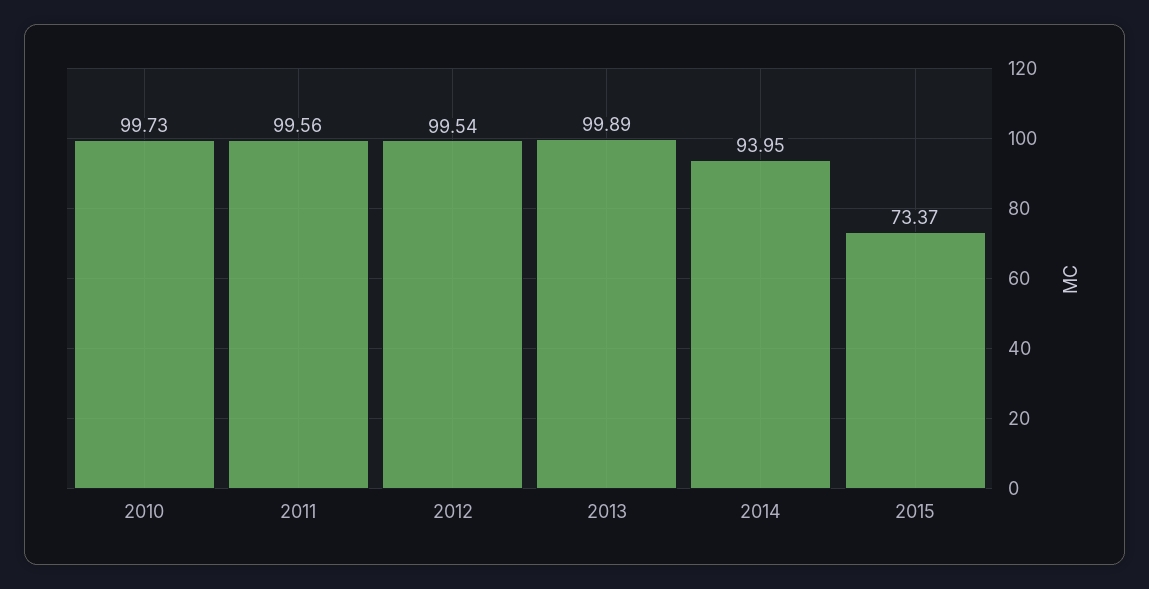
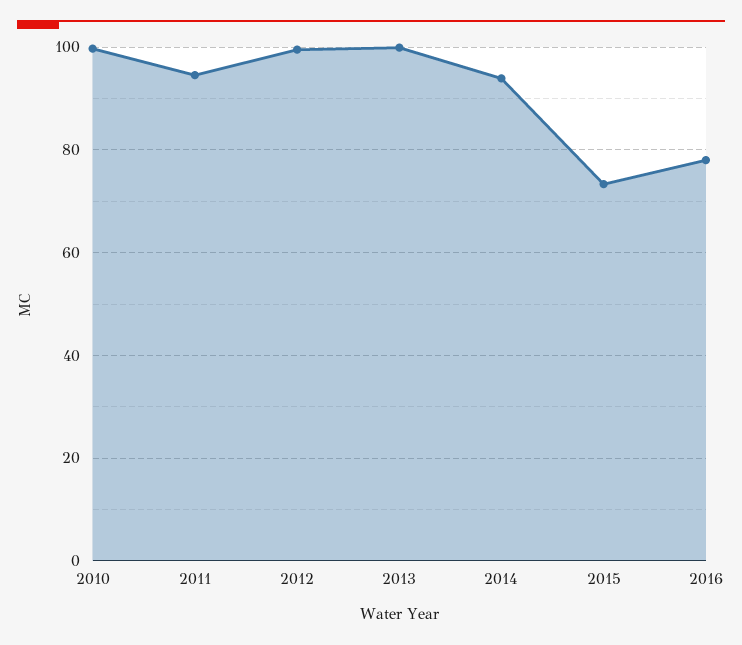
2011: 99.56 -> 94
2016: none -> 78

